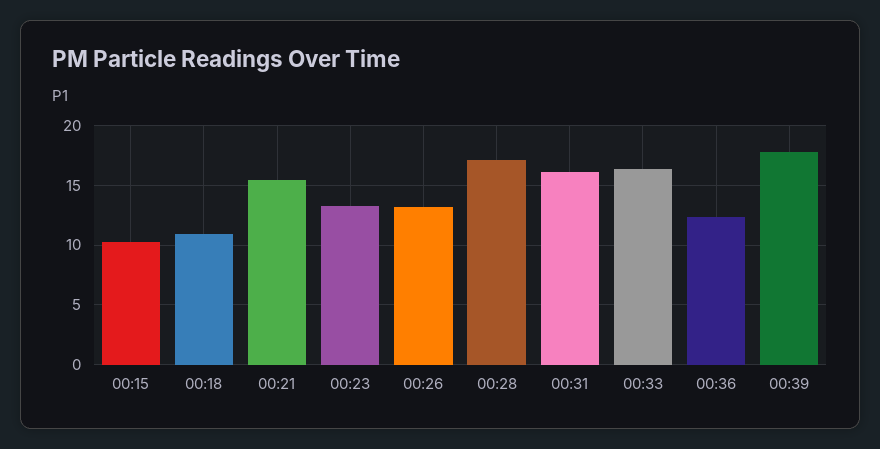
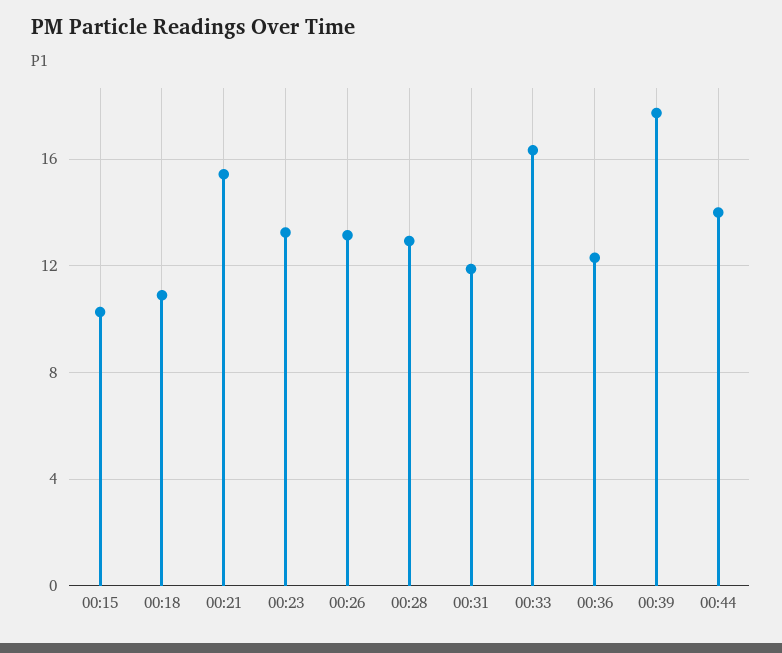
00:28: 17 -> 13
00:31: 16 -> 12
00:44: none -> 14

